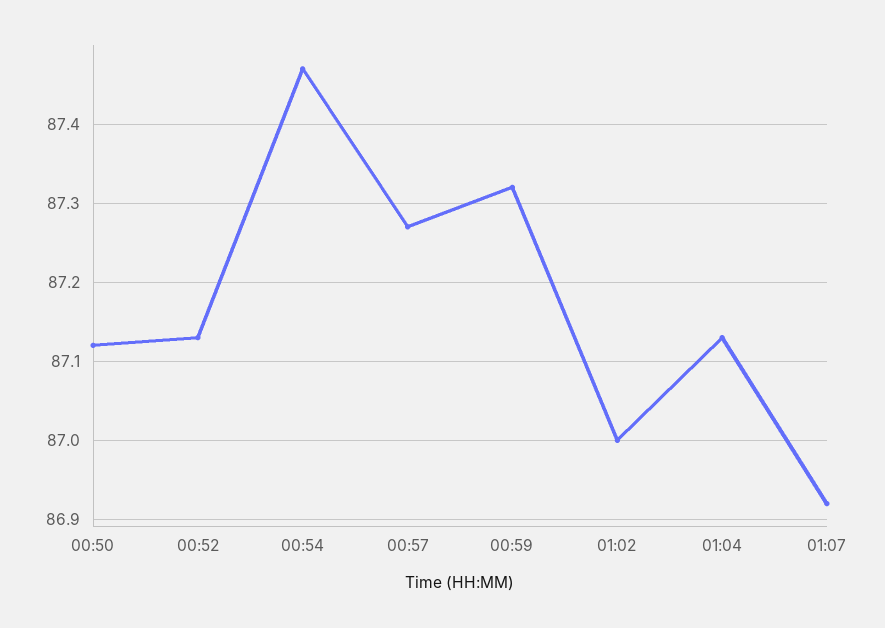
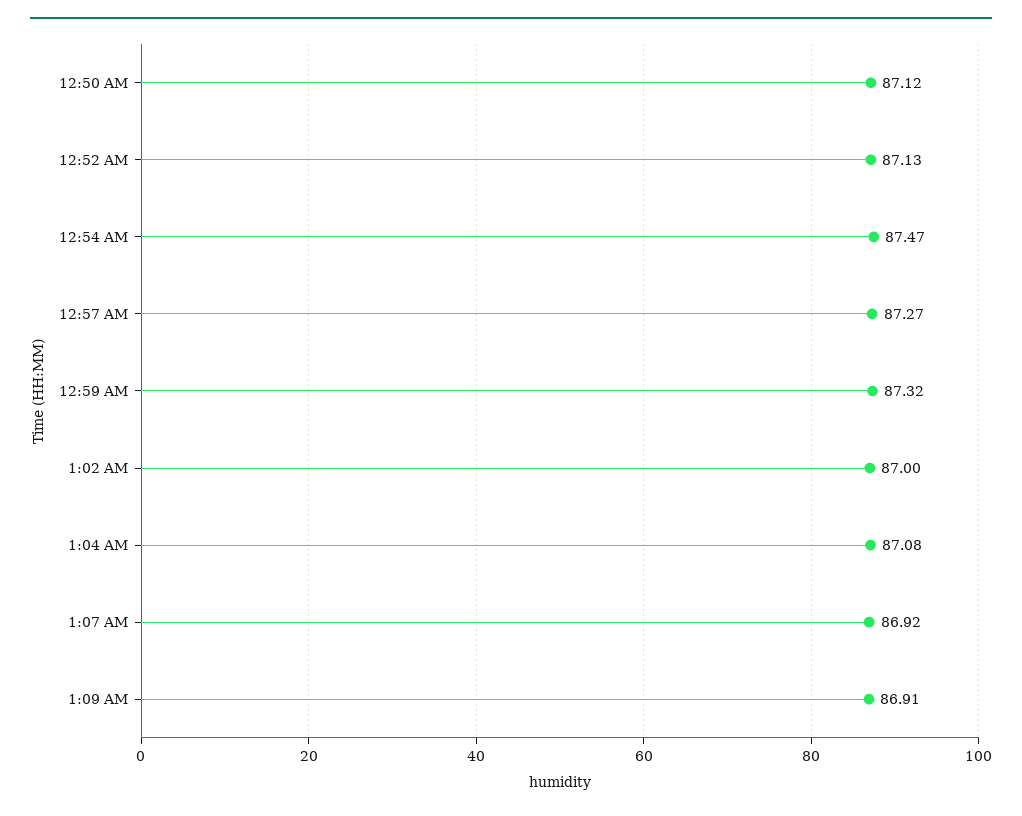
01:04: 87.13 -> 87.08
1:09 AM: none -> 86.91

